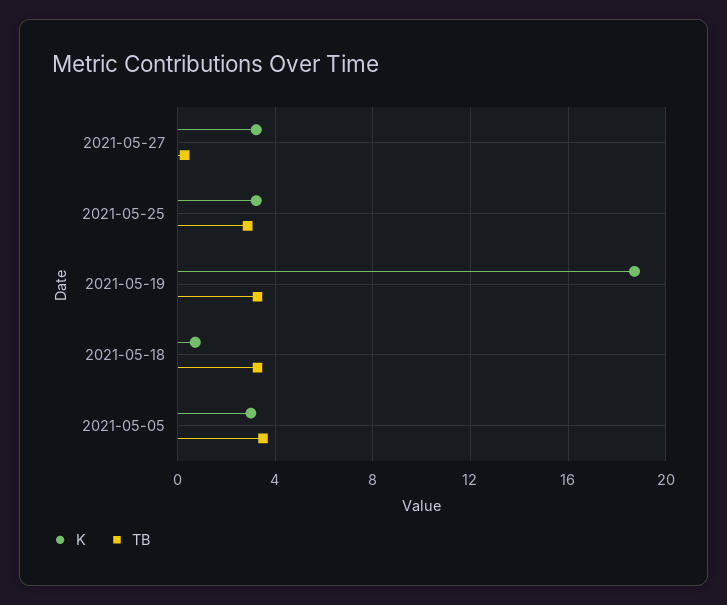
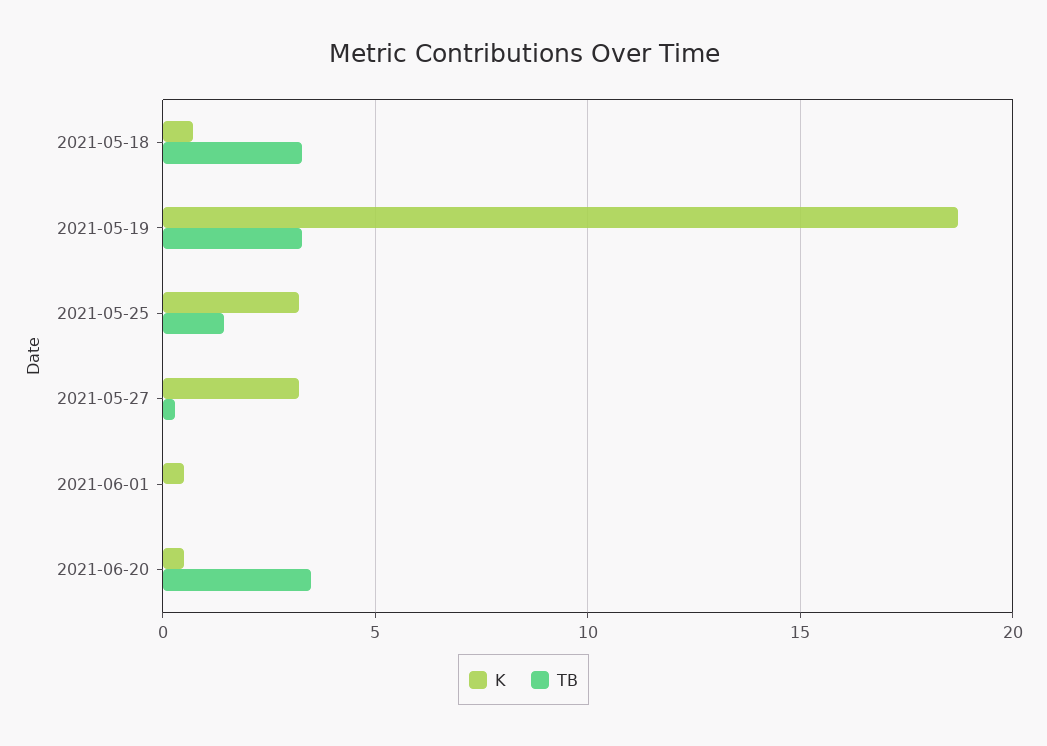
TB, 2021-05-25: 3 -> 1.5
K, 2021-05-05: 3 -> none
TB, 2021-05-05: 3.5 -> none
K, 2021-06-01: none -> 0.5
TB, 2021-06-01: none -> 0
K, 2021-06-20: none -> 0.5
TB, 2021-06-20: none -> 3.5

